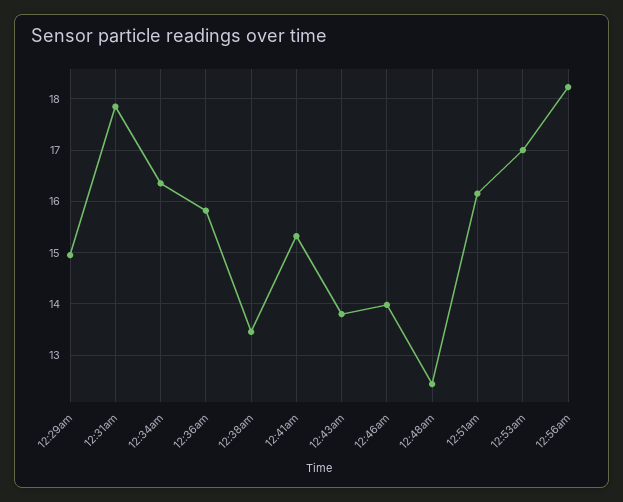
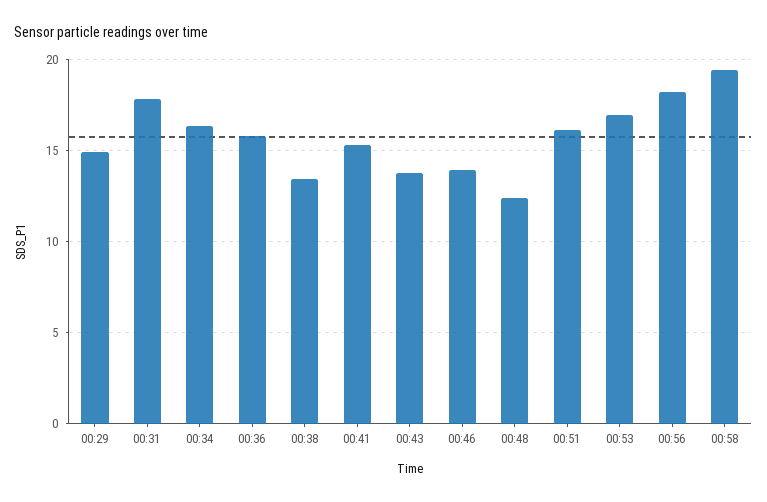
00:58: none -> 19.5

